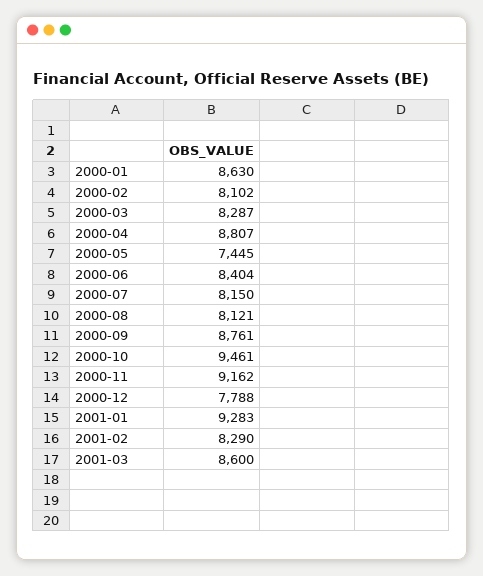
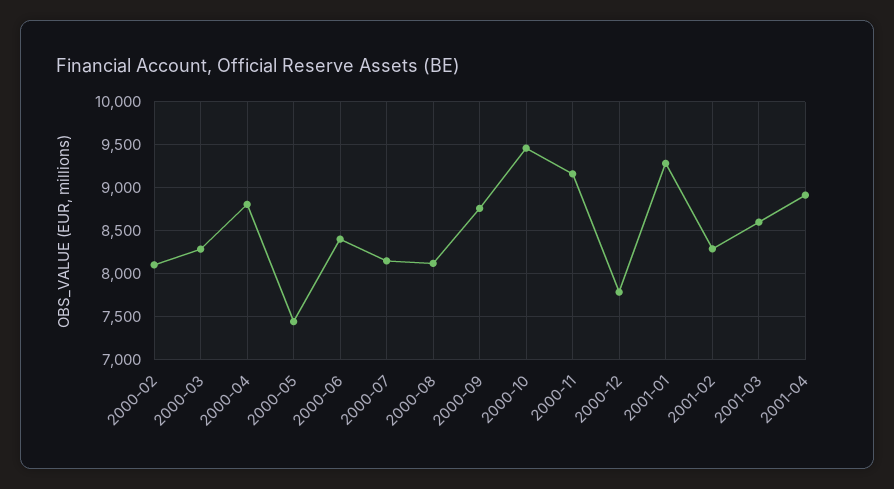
2000-01: 8630 -> none
2001-04: none -> 8900

